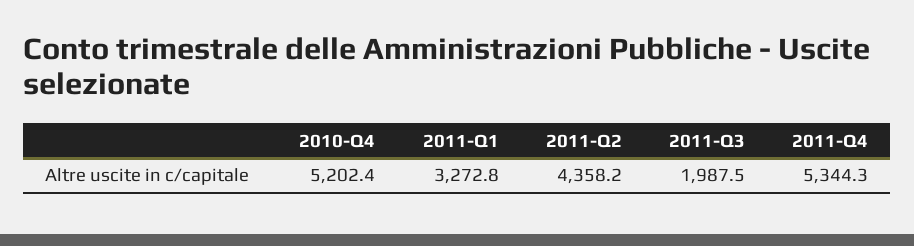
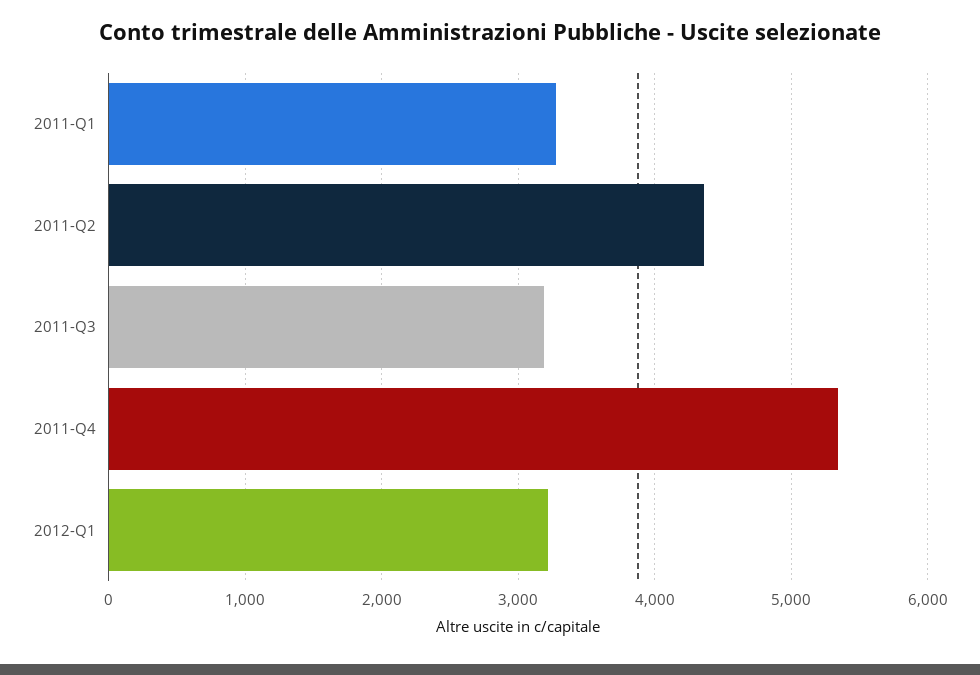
2010-Q4: 5202.4 -> none
2011-Q3: 1987.5 -> 3200
2012-Q1: none -> 3200

